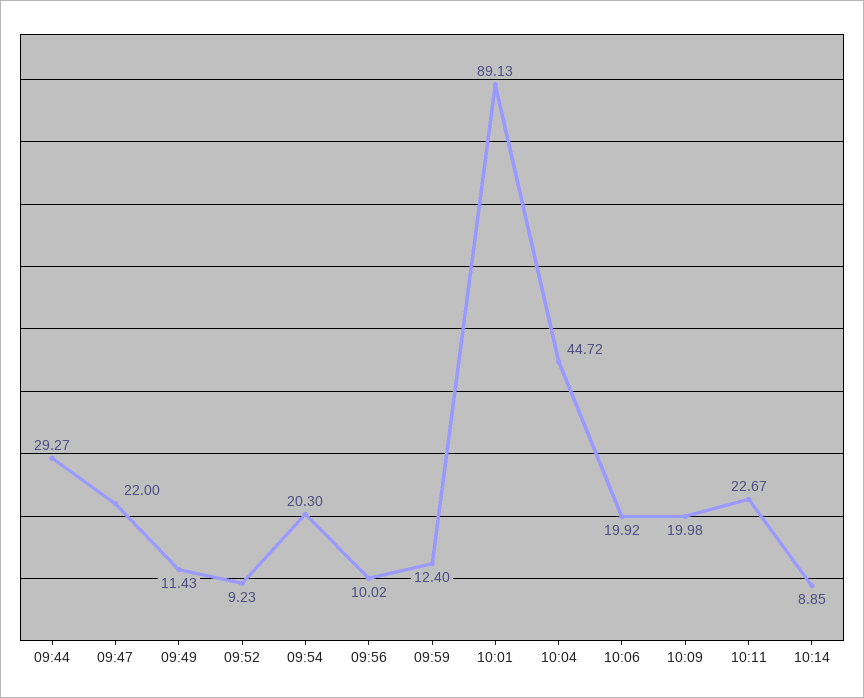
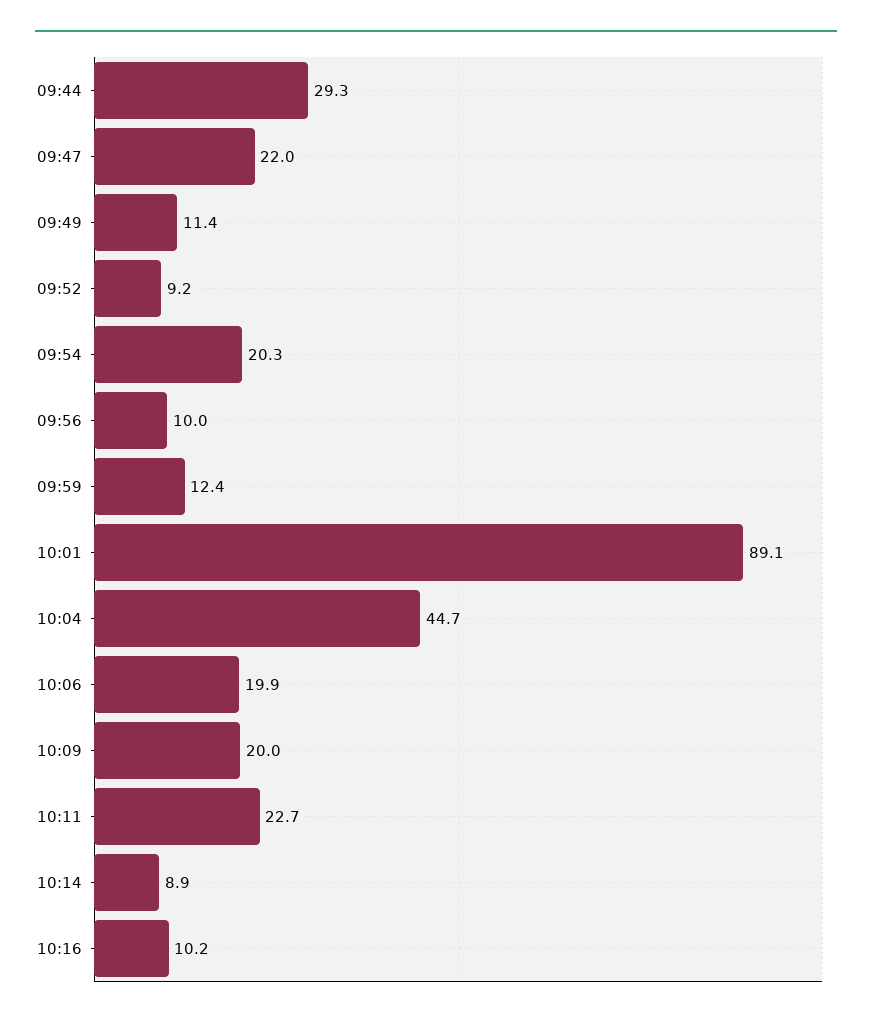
10:16: none -> 10.2

